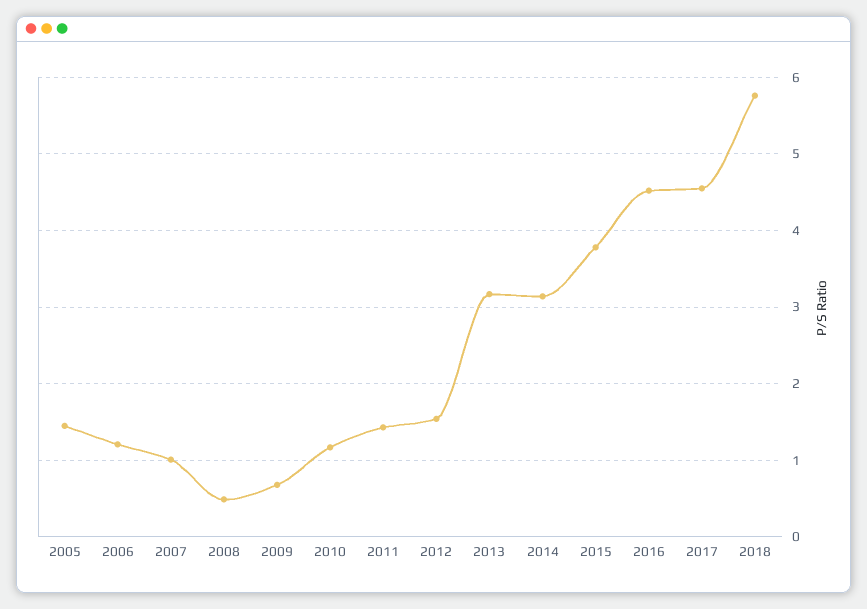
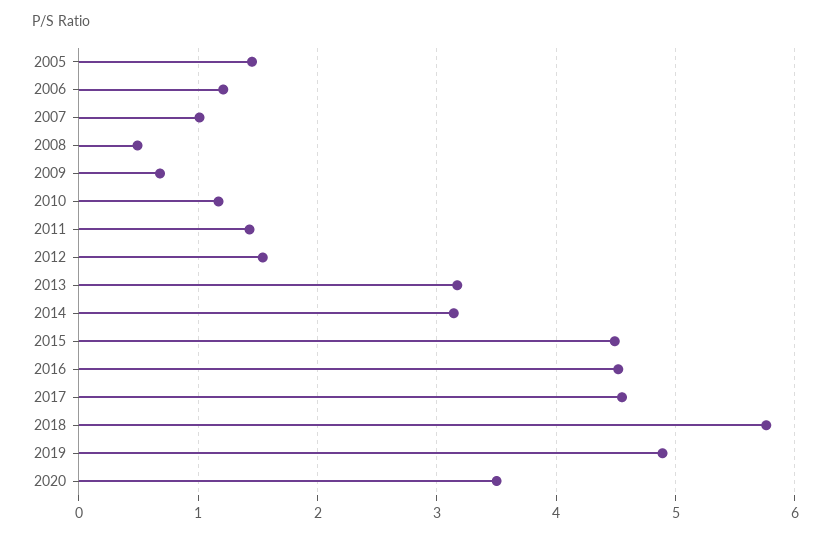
2015: 3.8 -> 4.5
2019: none -> 4.9
2020: none -> 3.5

